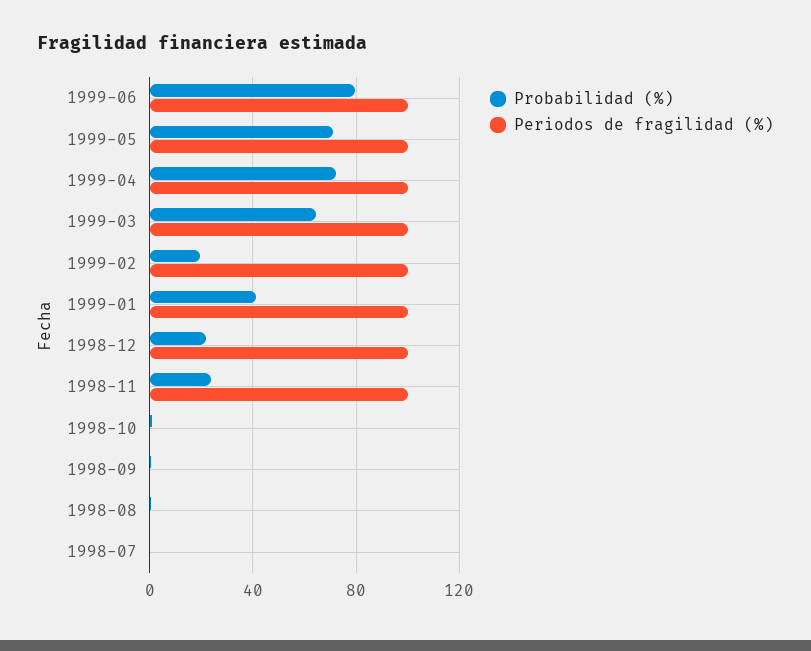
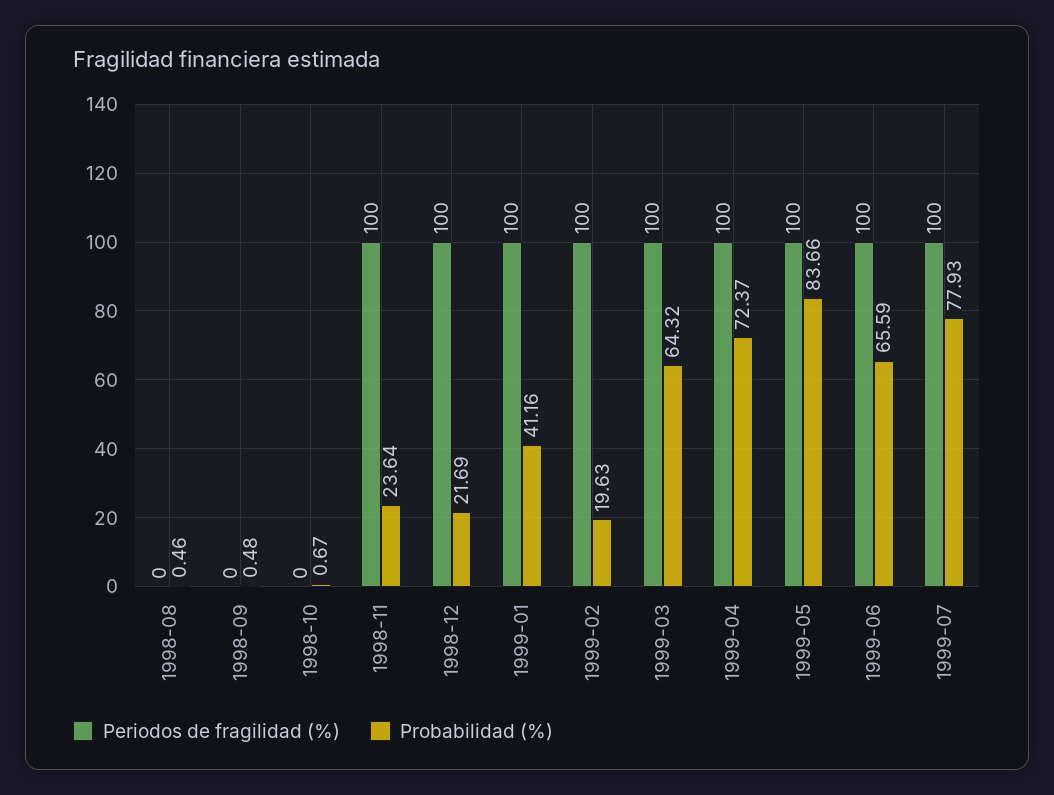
Probabilidad (%), 1999-06: 80 -> 65.59
Probabilidad (%), 1999-05: 70 -> 83.66
Probabilidad (%), 1998-07: 0 -> none
Periodos de fragilidad (%), 1998-07: 0 -> none
Periodos de fragilidad (%), 1999-07: none -> 100
Probabilidad (%), 1999-07: none -> 77.93

